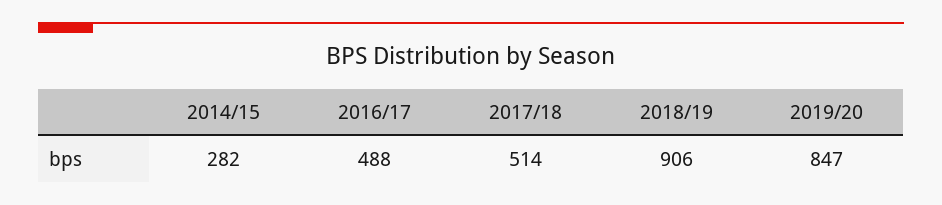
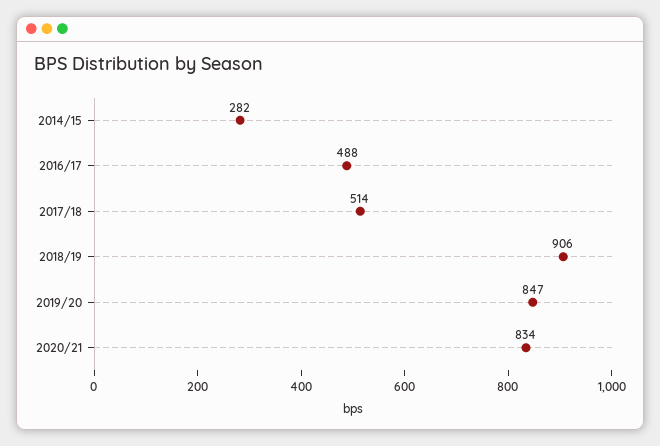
2020/21: none -> 834

